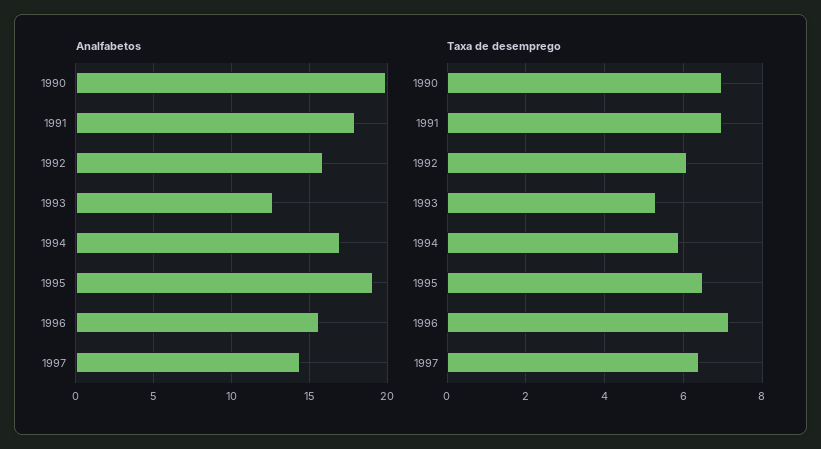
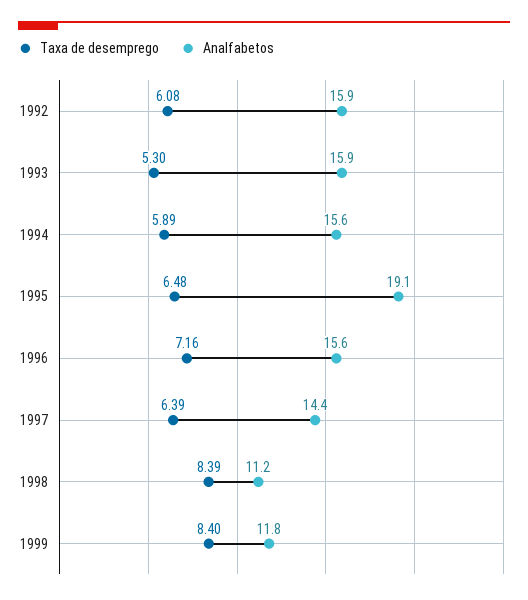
Analfabetos, 1990: 20 -> none
Analfabetos, 1991: 18 -> none
Analfabetos, 1993: 12.5 -> 15.9
Analfabetos, 1994: 17 -> 15.6
Taxa de desemprego, 1990: 7 -> none
Taxa de desemprego, 1991: 7 -> none
Taxa de desemprego, 1998: none -> 8.39
Analfabetos, 1998: none -> 11.2
Taxa de desemprego, 1999: none -> 8.4
Analfabetos, 1999: none -> 11.8

